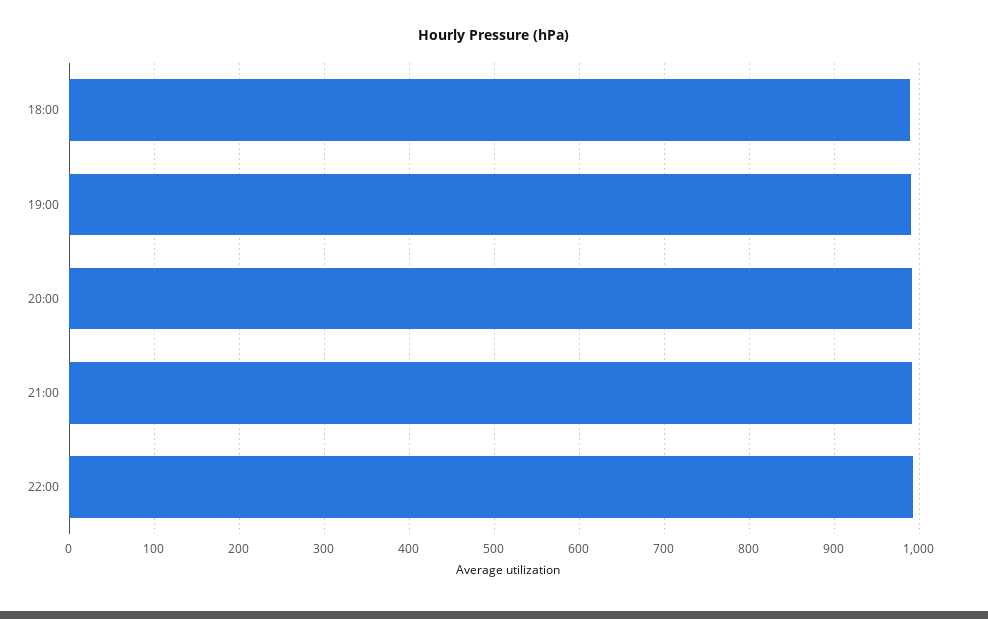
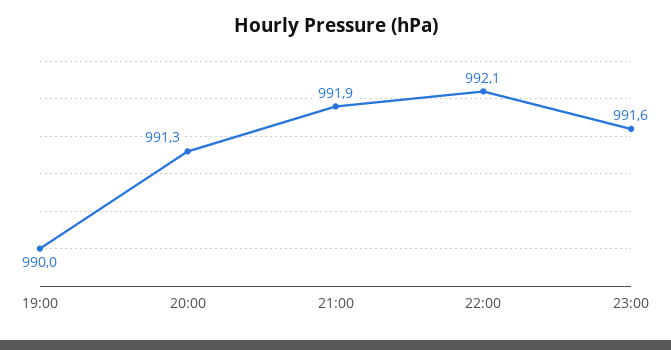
18:00: 990 -> none
23:00: none -> 991.6

